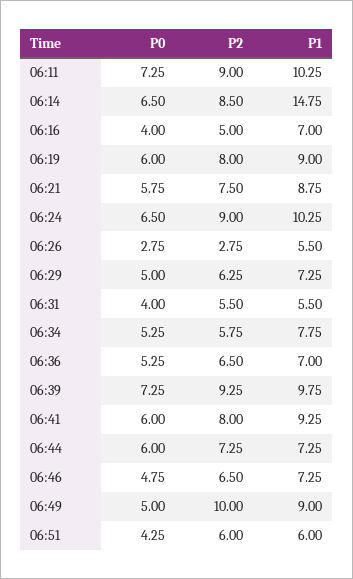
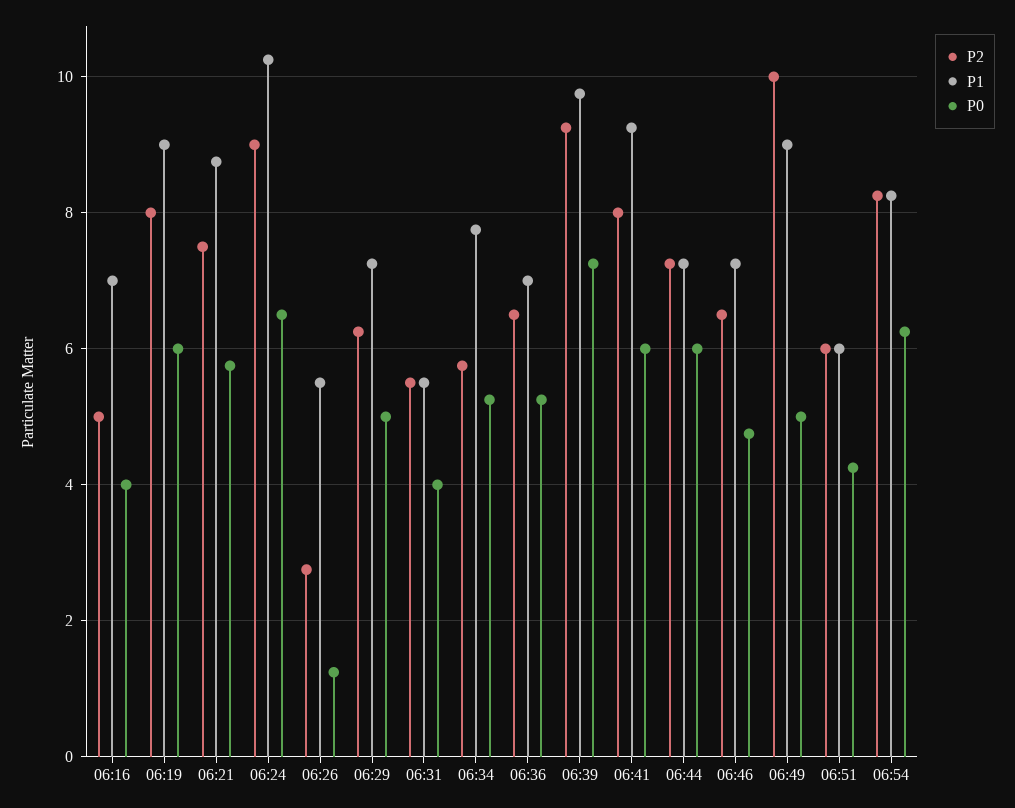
P0, 06:11: 7.25 -> none
P2, 06:11: 9 -> none
P1, 06:11: 10.25 -> none
P0, 06:14: 6.5 -> none
P2, 06:14: 8.5 -> none
P1, 06:14: 14.75 -> none
P0, 06:26: 2.75 -> 1.2
P2, 06:54: none -> 8.2
P1, 06:54: none -> 8.2
P0, 06:54: none -> 6.2

